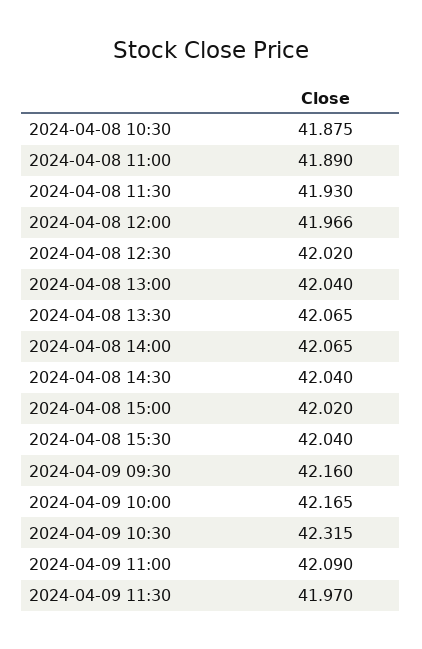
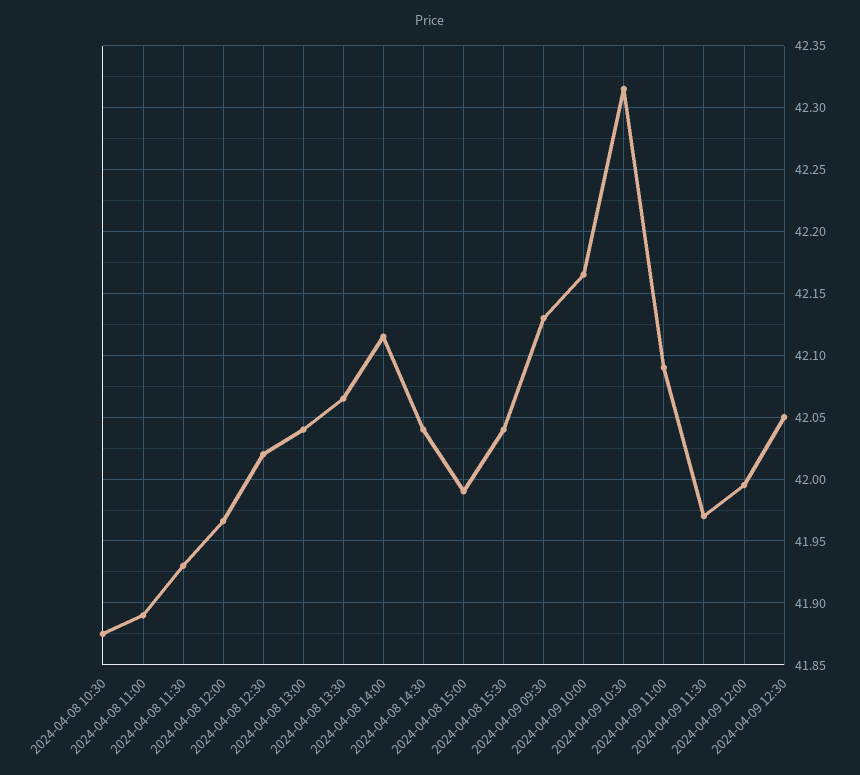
2024-04-08 14:00: 42.065 -> 42.115
2024-04-08 15:00: 42.02 -> 41.99
2024-04-09 09:30: 42.16 -> 42.13
2024-04-09 12:00: none -> 41.995
2024-04-09 12:30: none -> 42.05

